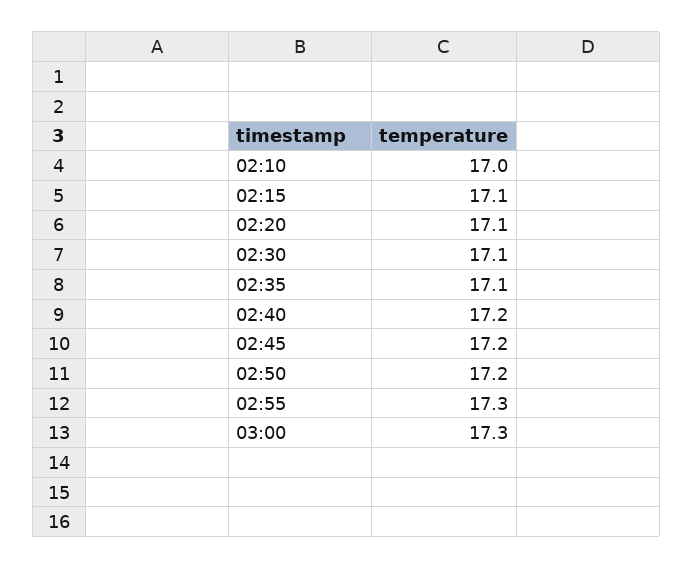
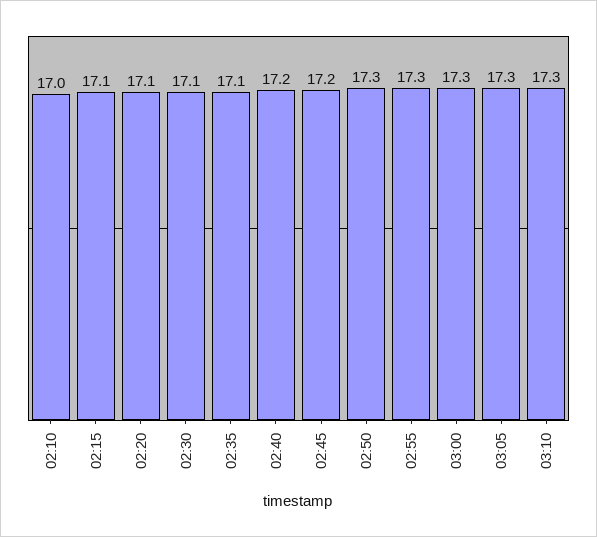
02:50: 17.2 -> 17.3
03:05: none -> 17.3
03:10: none -> 17.3

